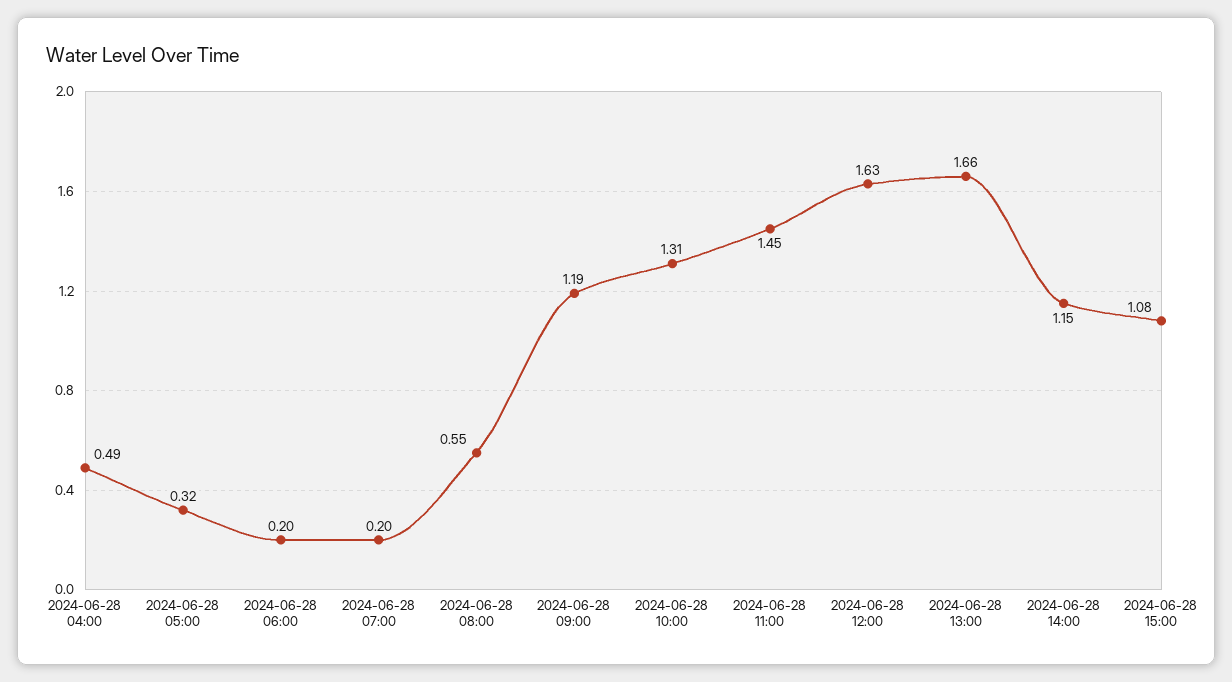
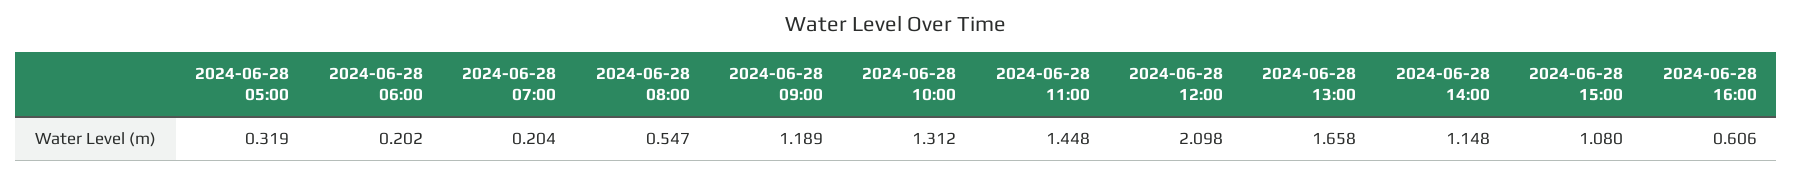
2024-06-28 04:00: 0.49 -> none
2024-06-28 12:00: 1.63 -> 2.098
2024-06-28 16:00: none -> 0.606

